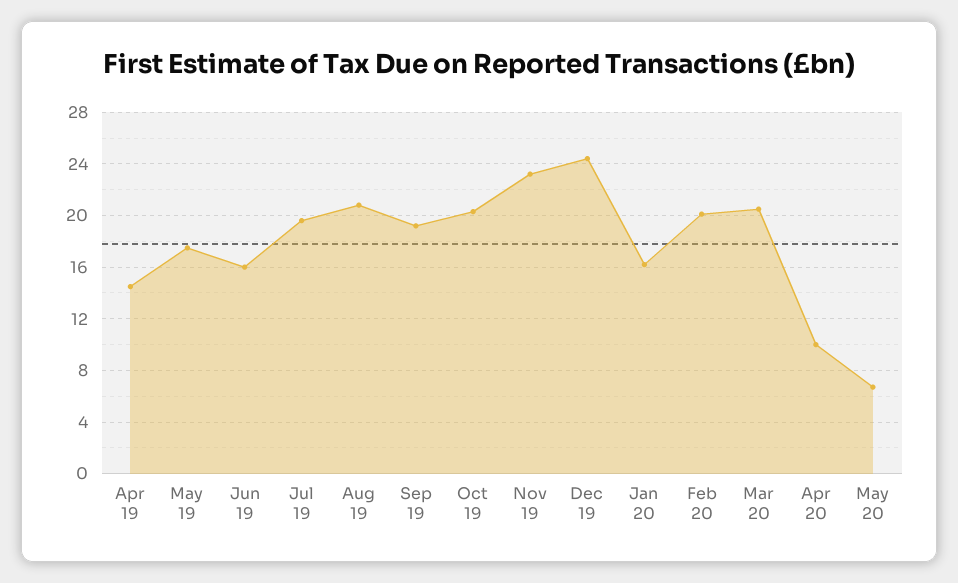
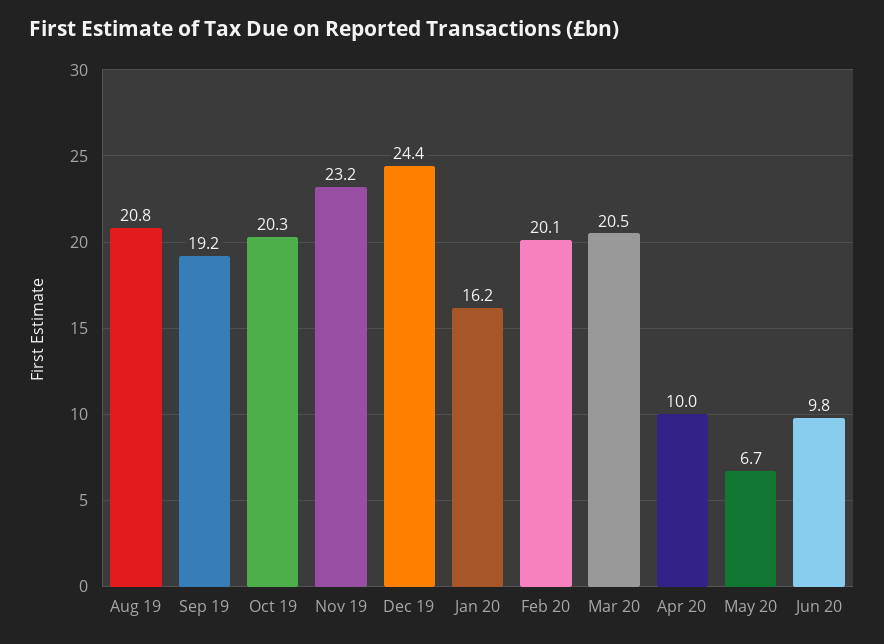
Apr 19: 14.5 -> none
May 19: 17.5 -> none
Jun 19: 16 -> none
Jul 19: 19.5 -> none
Jun 20: none -> 9.8

